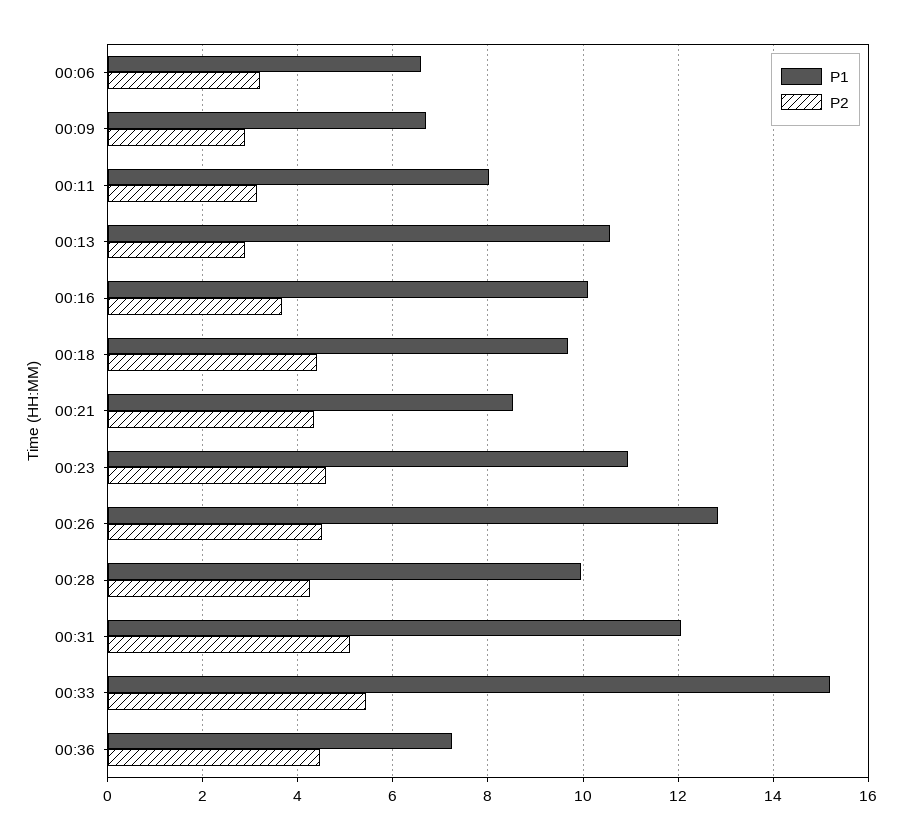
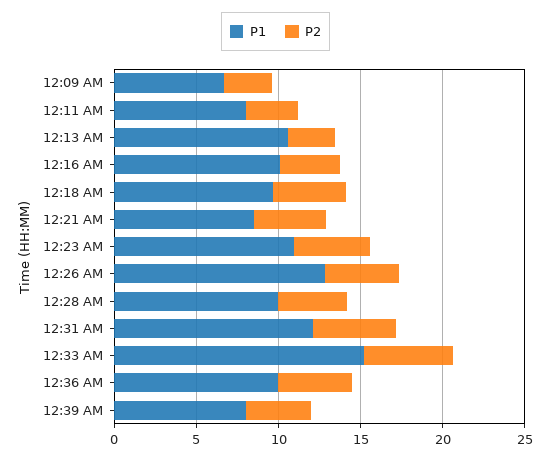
P1, 00:06: 6.6 -> none
P2, 00:06: 3.2 -> none
P1, 00:36: 7.2 -> 10
P1, 12:39 AM: none -> 8
P2, 12:39 AM: none -> 4

